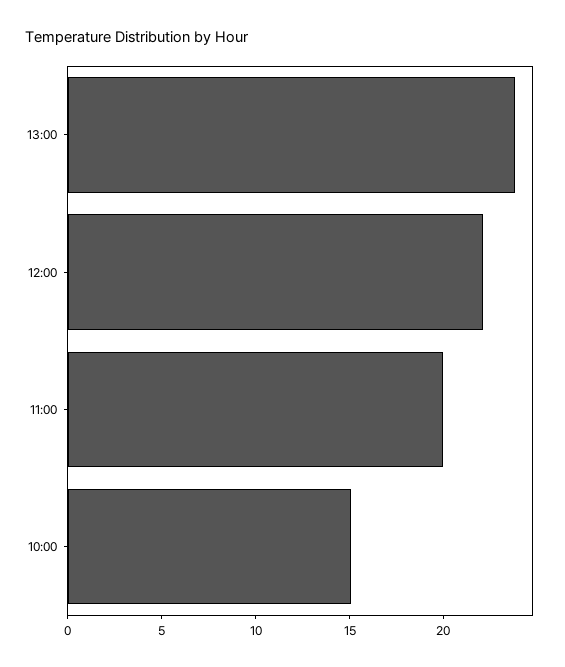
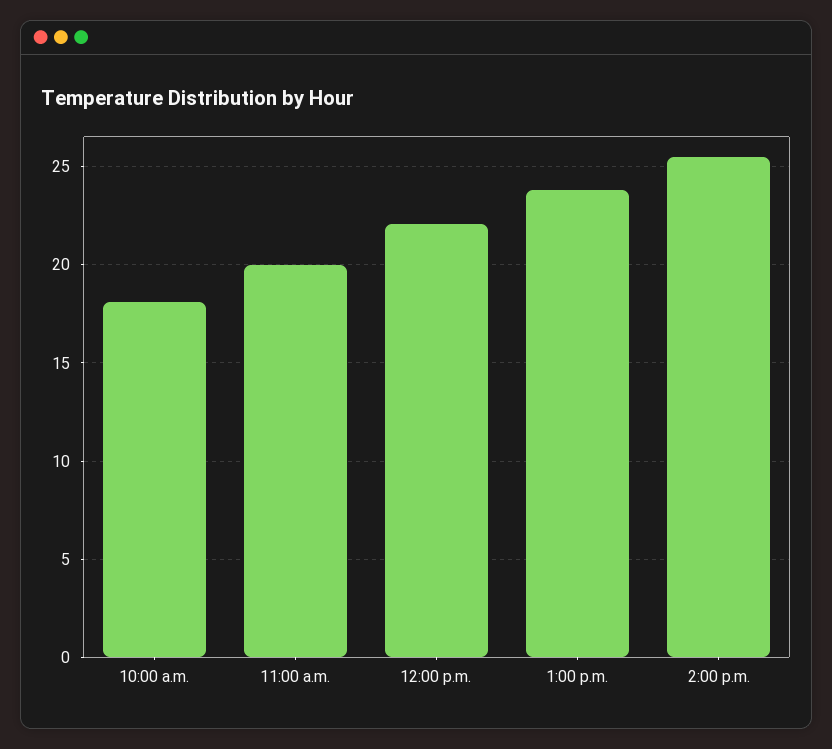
10:00: 15 -> 18
2:00 p.m.: none -> 25.5

